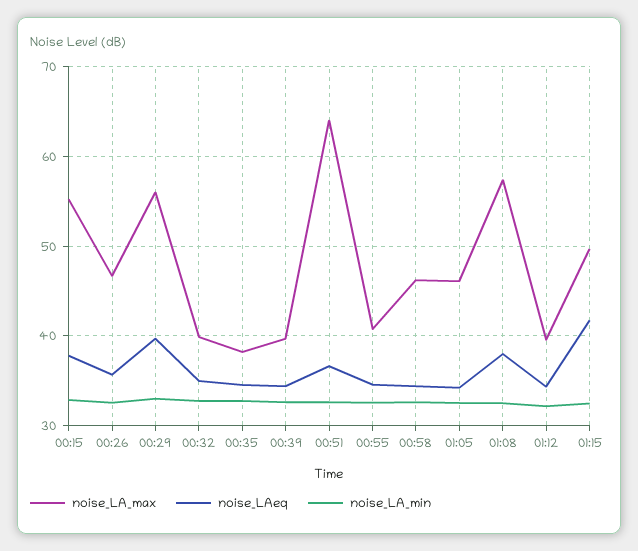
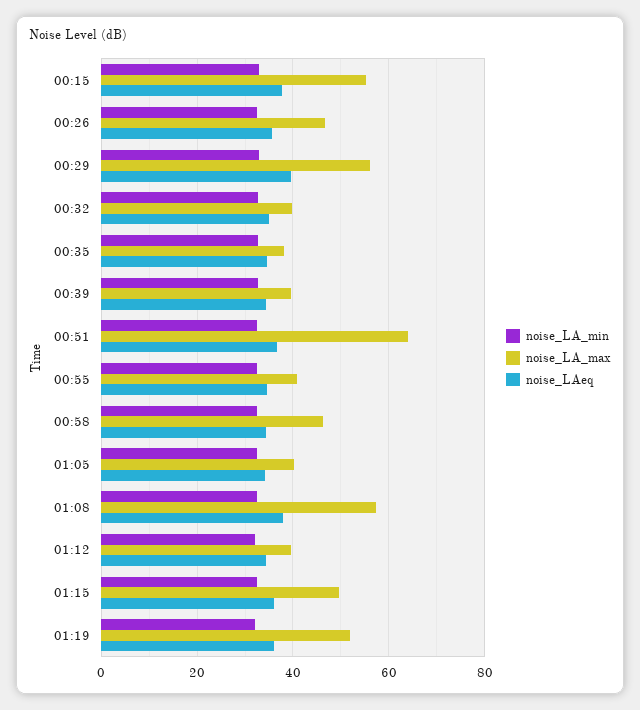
noise_LA_max, 01:05: 46 -> 40
noise_LAeq, 01:15: 42 -> 36
noise_LA_min, 01:19: none -> 32
noise_LA_max, 01:19: none -> 52
noise_LAeq, 01:19: none -> 36

